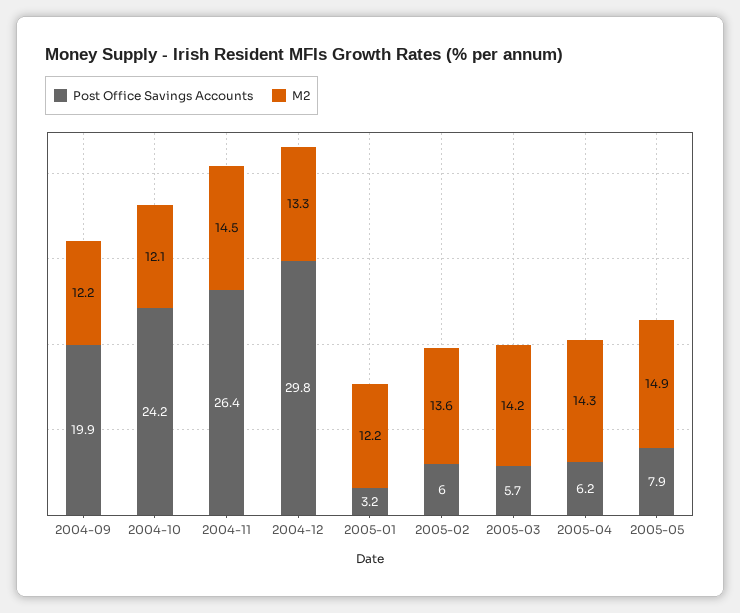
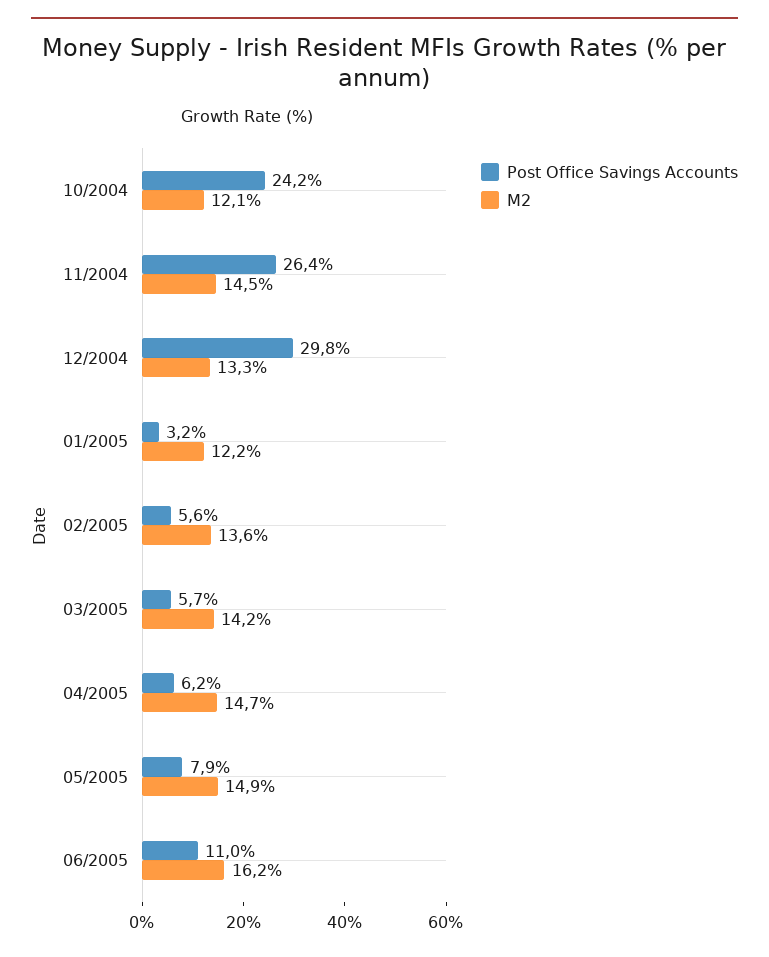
Post Office Savings Accounts, 2004-09: 19.9 -> none
M2, 2004-09: 12.2 -> none
Post Office Savings Accounts, 2005-02: 6 -> 5.6
M2, 2005-04: 14.3 -> 14.7
Post Office Savings Accounts, 06/2005: none -> 11
M2, 06/2005: none -> 16.2

